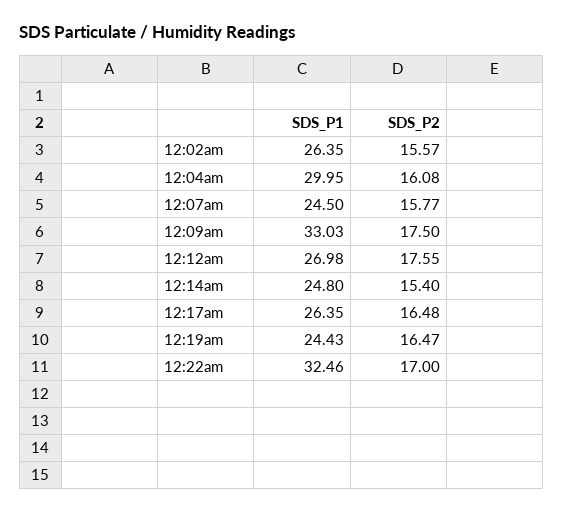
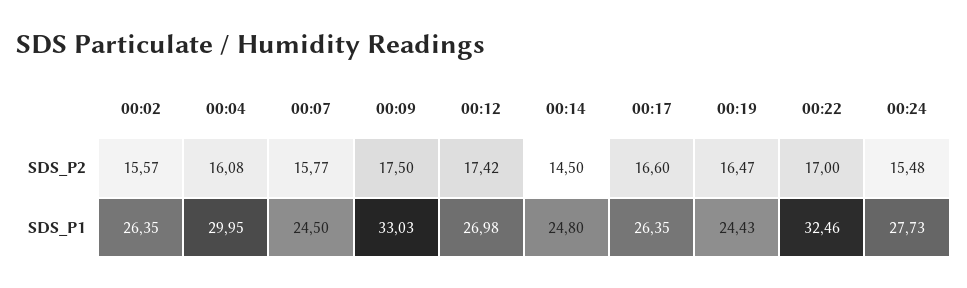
SDS_P2, 12:12am: 17.55 -> 17.42
SDS_P2, 12:14am: 15.4 -> 14.5
SDS_P2, 12:17am: 16.48 -> 16.6
SDS_P2, 00:24: none -> 15.48
SDS_P1, 00:24: none -> 27.73

